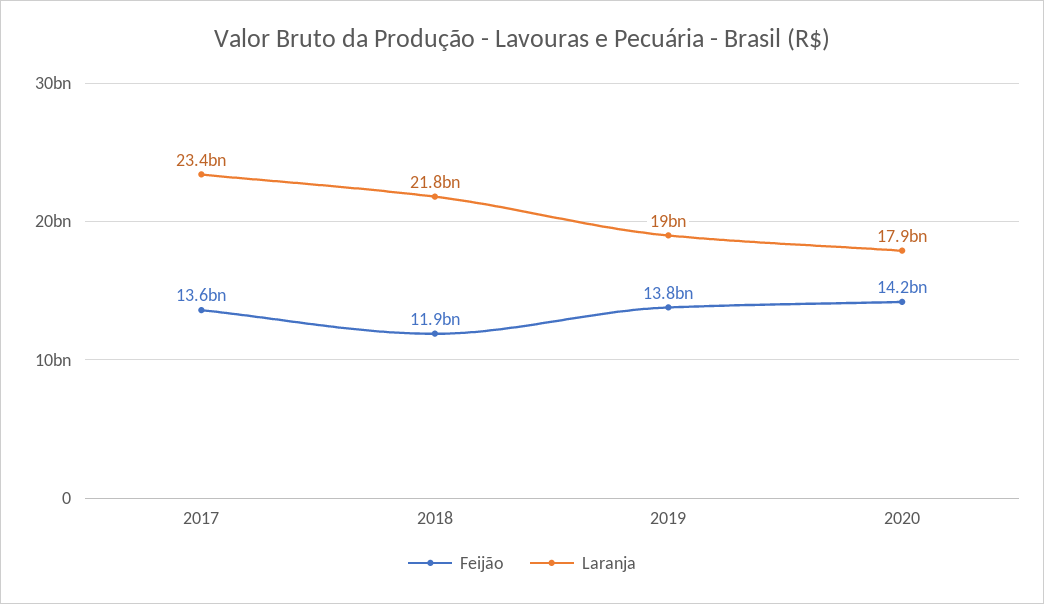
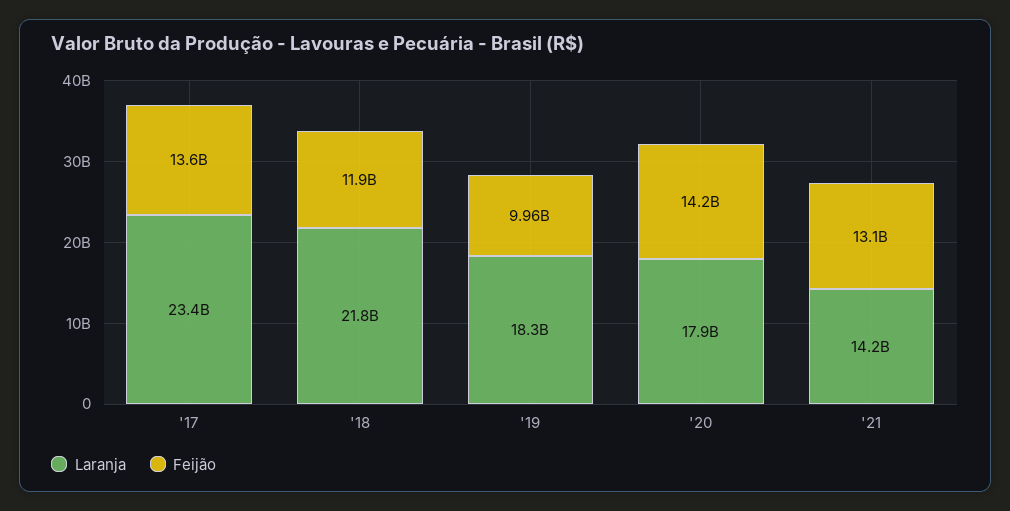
Feijão, 2019: 13800000000 -> 9960000000
Laranja, 2019: 19000000000 -> 18300000000
Laranja, '21: none -> 14200000000
Feijão, '21: none -> 13100000000

